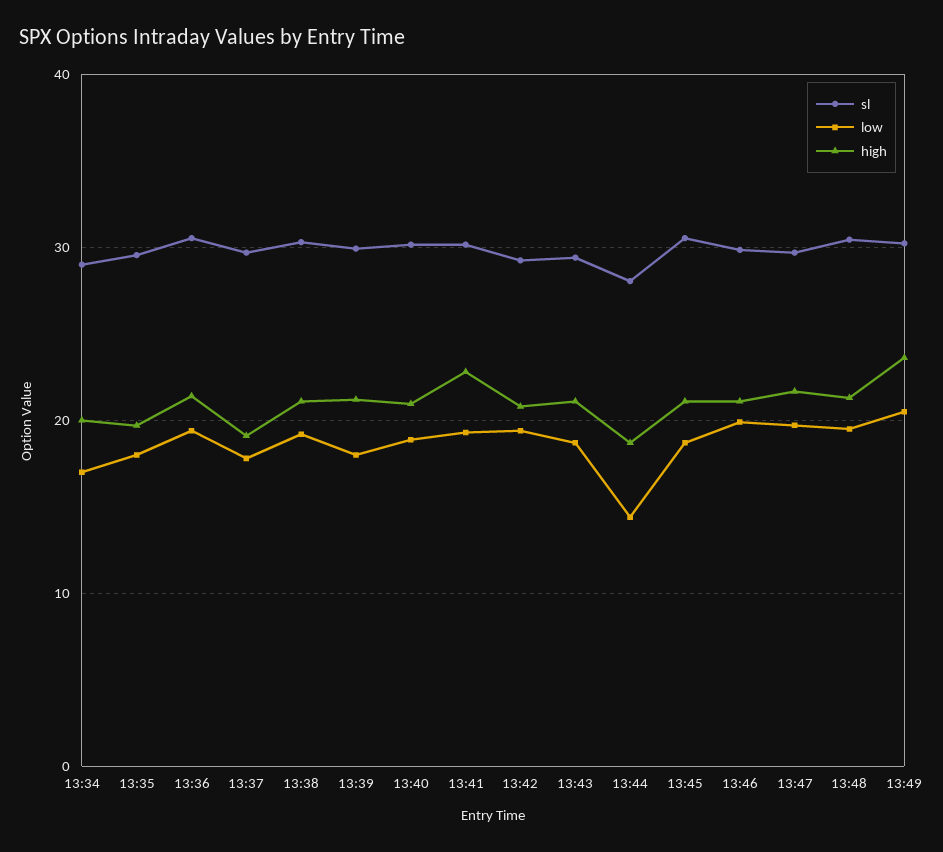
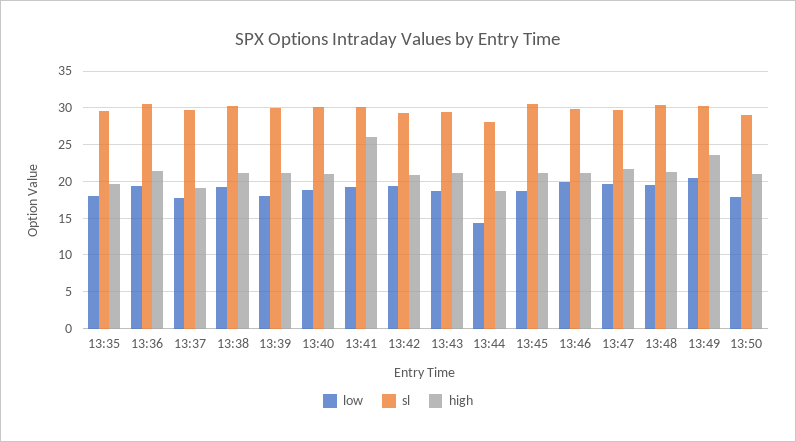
sl, 13:34: 29 -> none
low, 13:34: 17 -> none
high, 13:34: 20 -> none
high, 13:41: 23 -> 26
low, 13:50: none -> 18
sl, 13:50: none -> 29
high, 13:50: none -> 21

